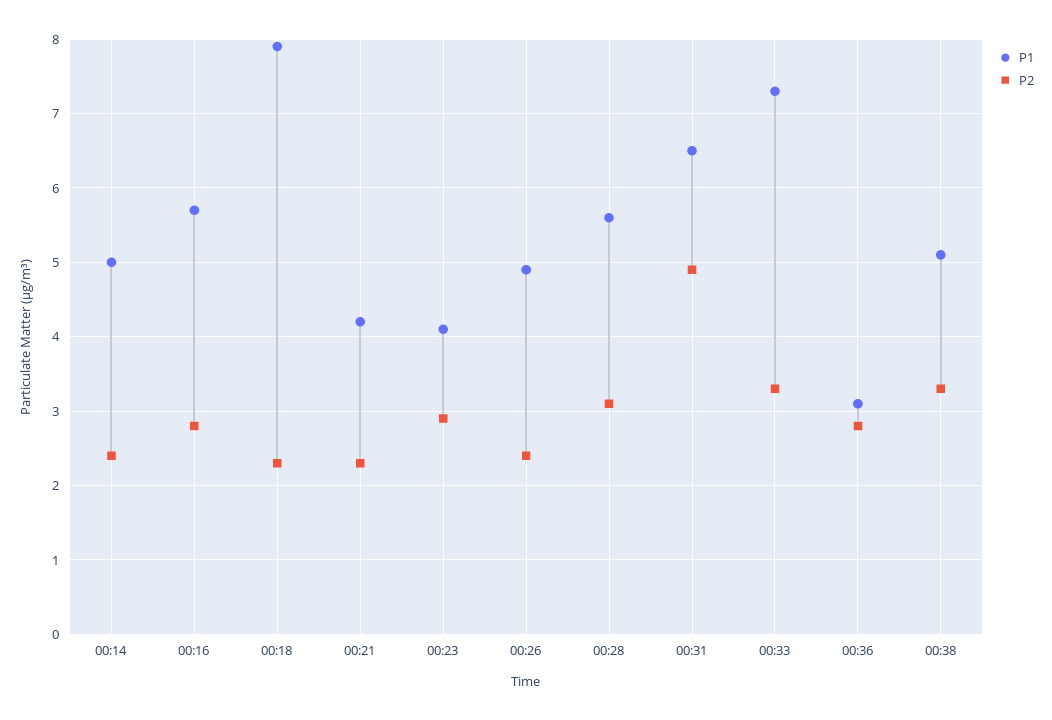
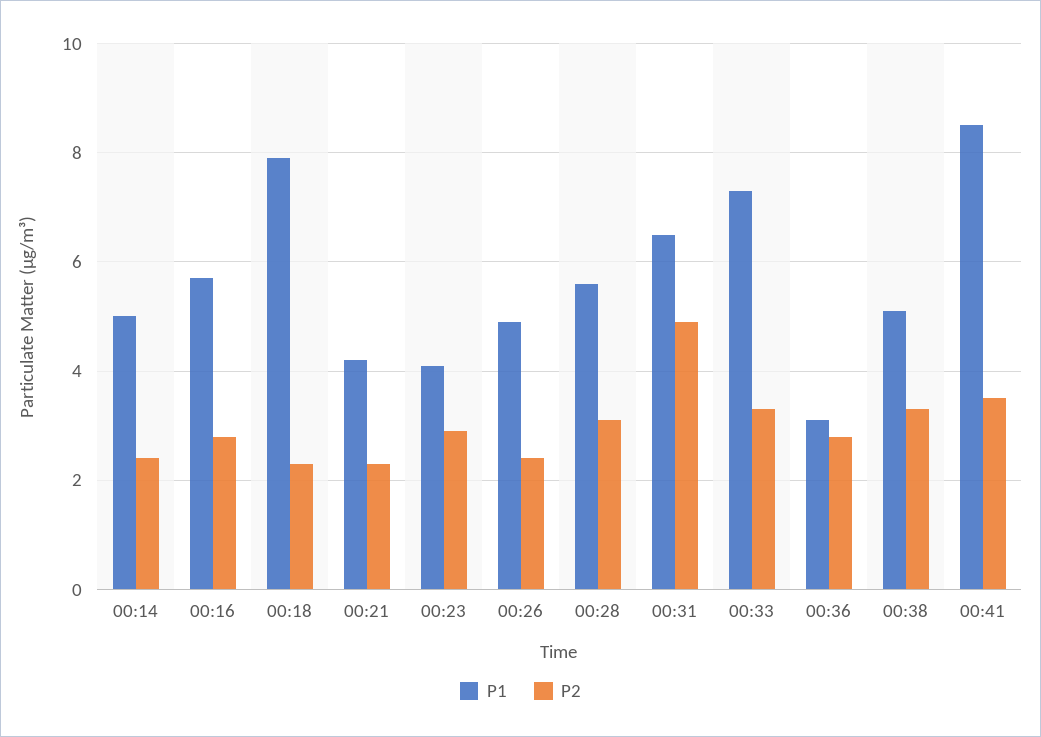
P1, 00:41: none -> 8.5
P2, 00:41: none -> 3.5

